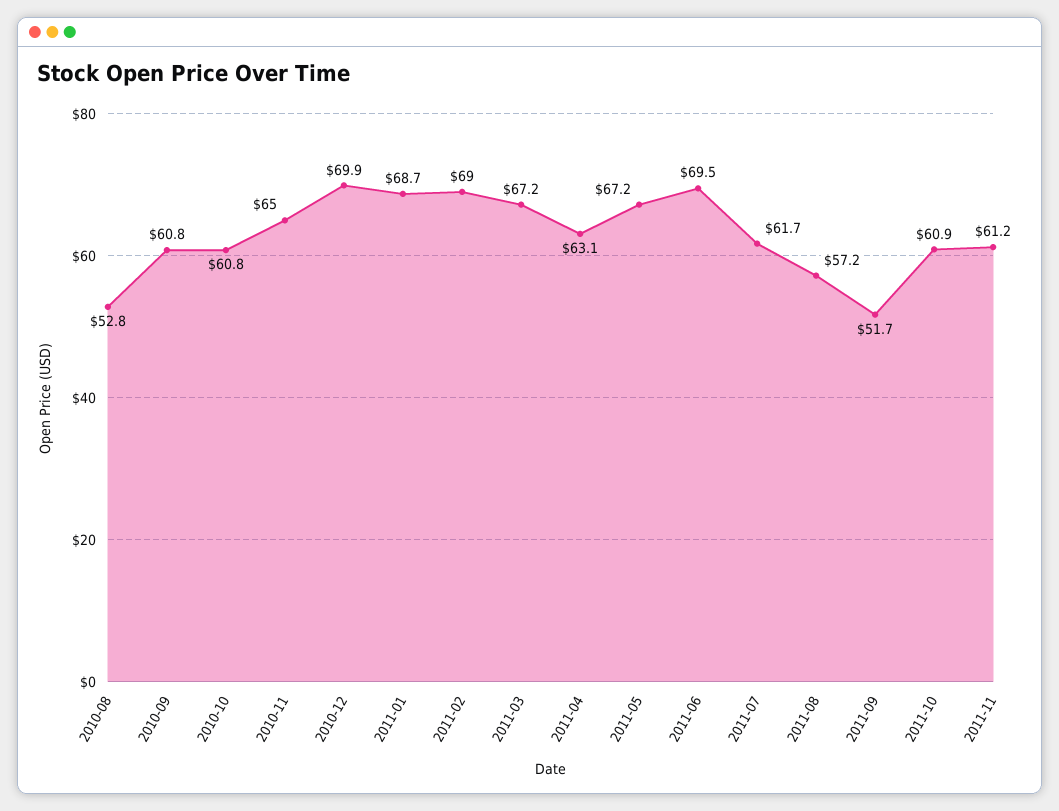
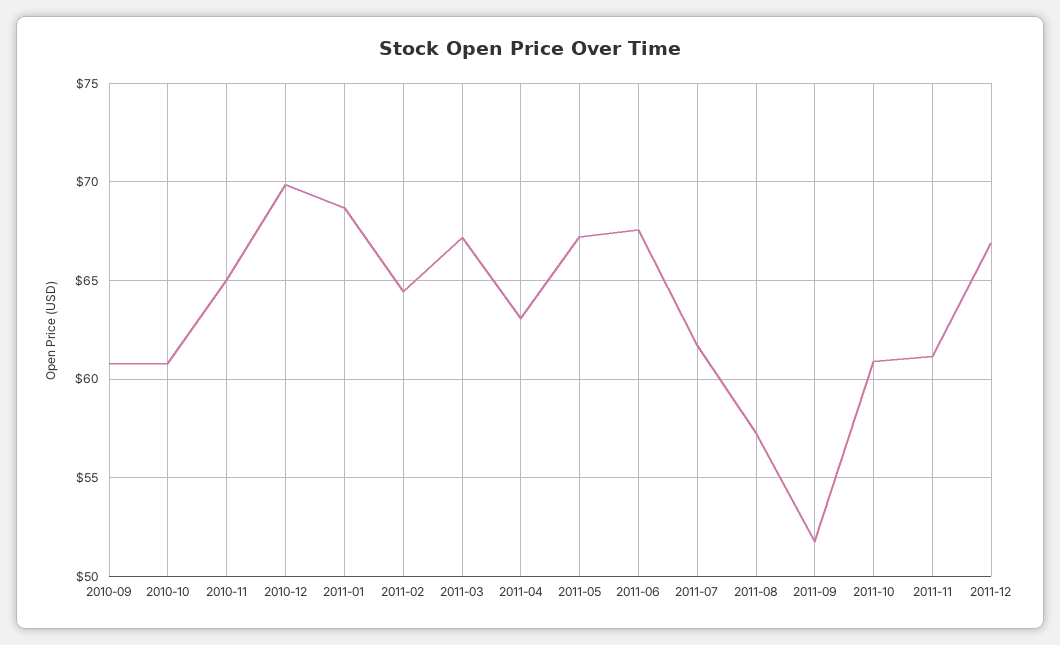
2010-08: 52.8 -> none
2011-02: 69 -> 64.5
2011-06: 69.5 -> 67.5
2011-12: none -> 67

